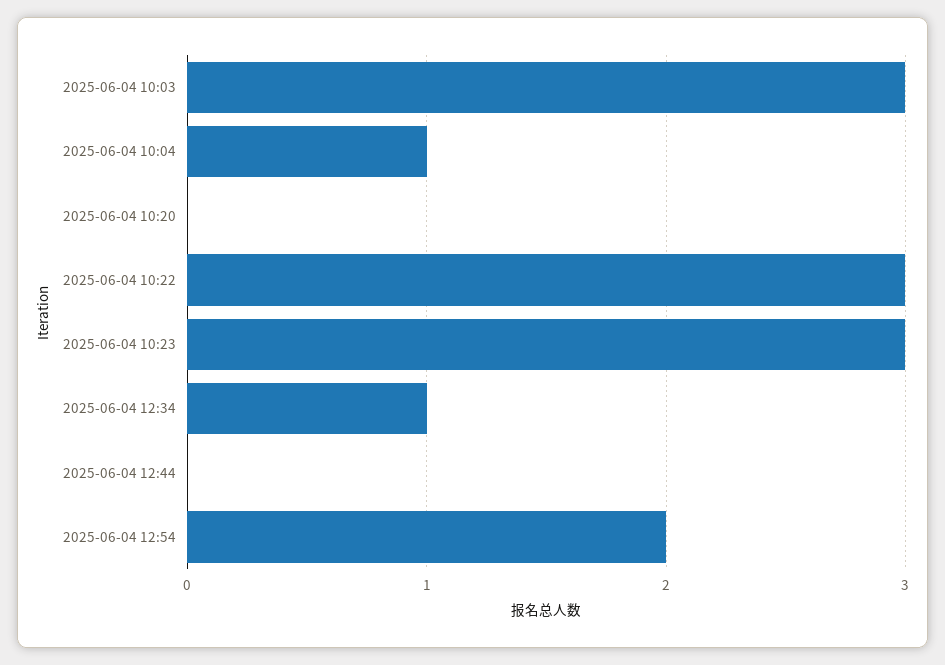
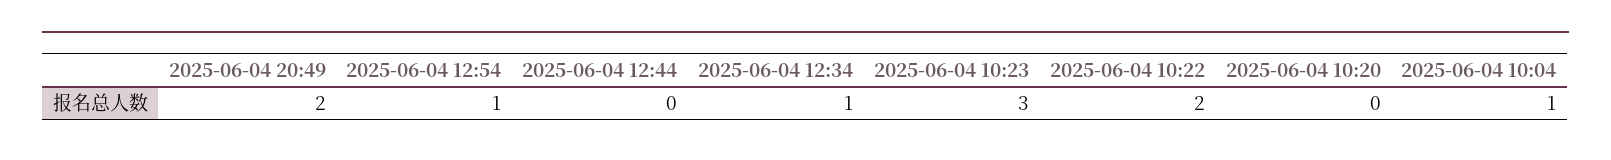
2025-06-04 10:03: 3 -> none
2025-06-04 10:22: 3 -> 2
2025-06-04 12:54: 2 -> 1
2025-06-04 20:49: none -> 2

